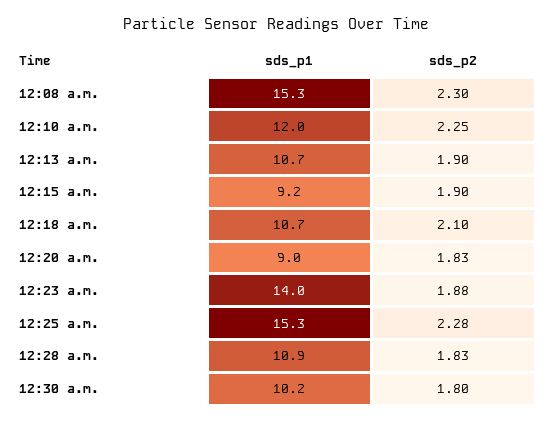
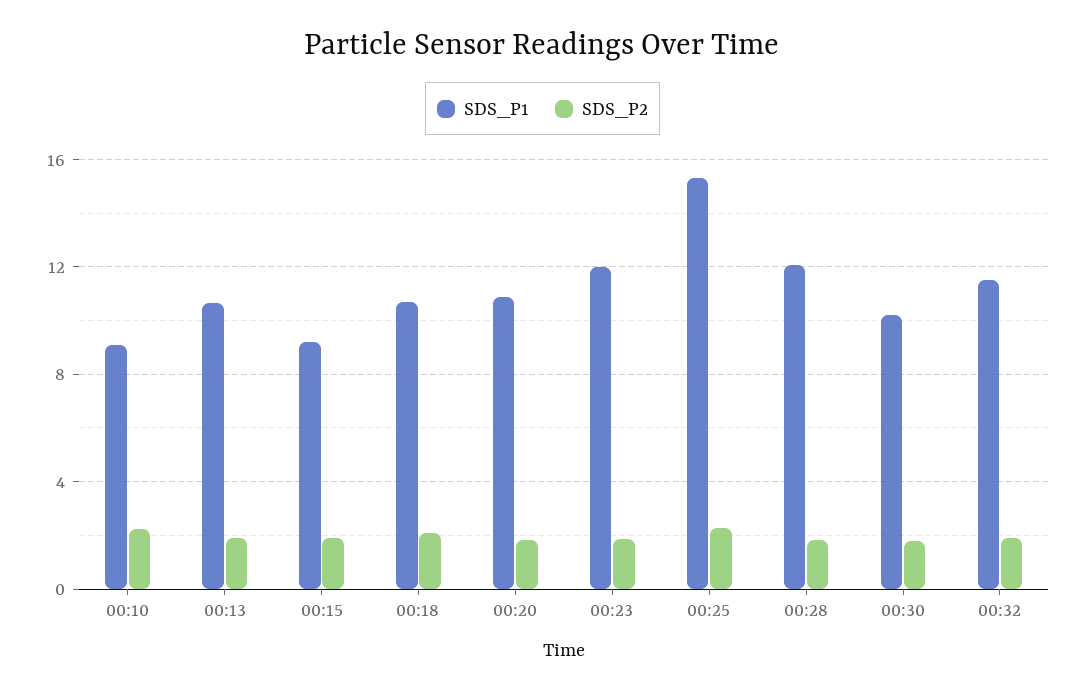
sds_p1, 12:08 a.m.: 15.3 -> none
sds_p2, 12:08 a.m.: 2.3 -> none
sds_p1, 12:10 a.m.: 12 -> 9
sds_p1, 12:20 a.m.: 9 -> 11
sds_p1, 12:23 a.m.: 14 -> 12
sds_p1, 12:28 a.m.: 10.9 -> 12
sds_p1, 00:32: none -> 11.5
sds_p2, 00:32: none -> 2

